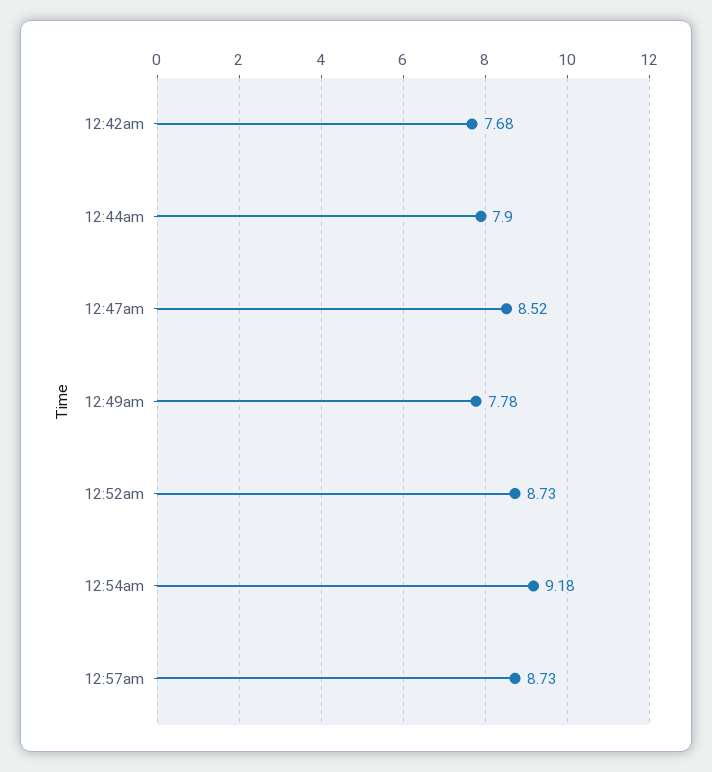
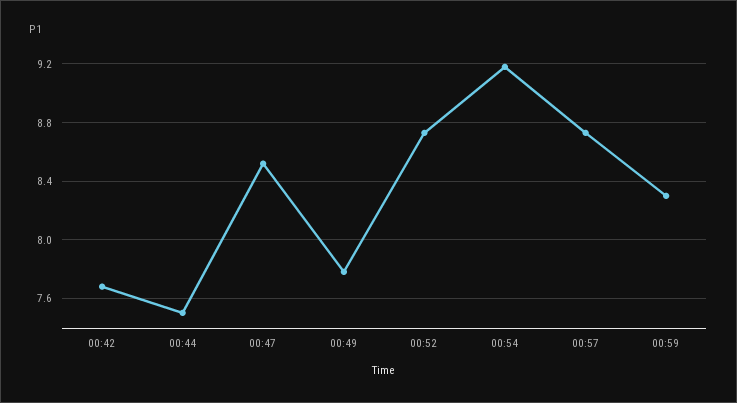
12:44am: 7.9 -> 7.5
00:59: none -> 8.3

